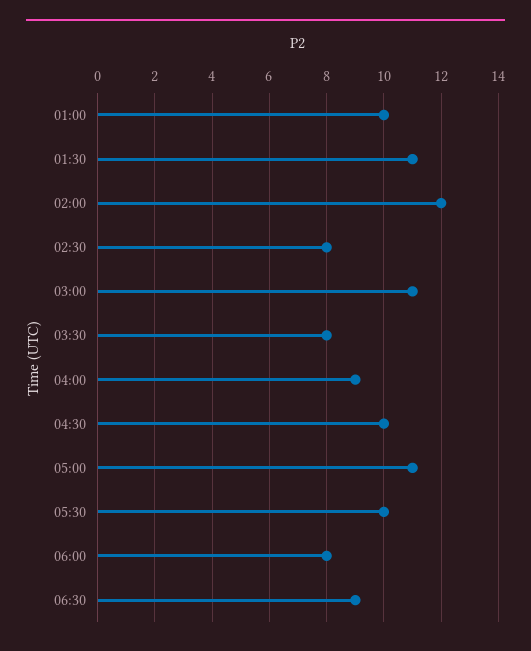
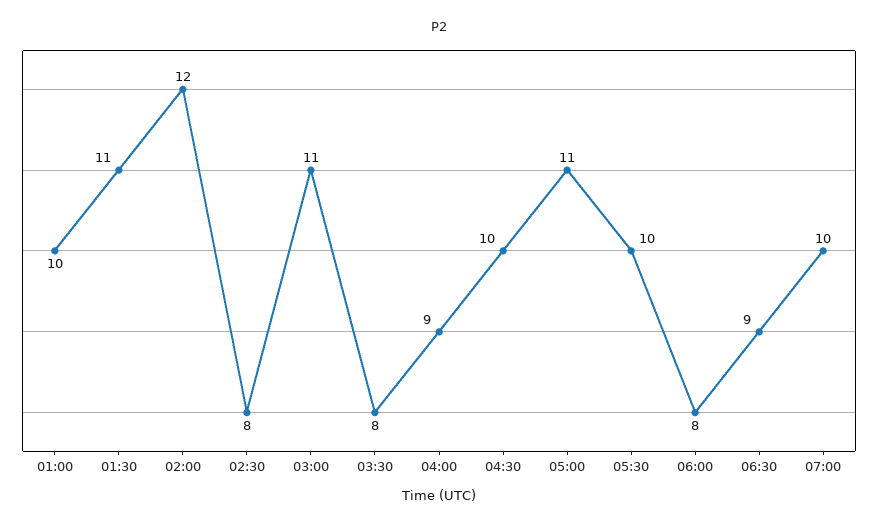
07:00: none -> 10

